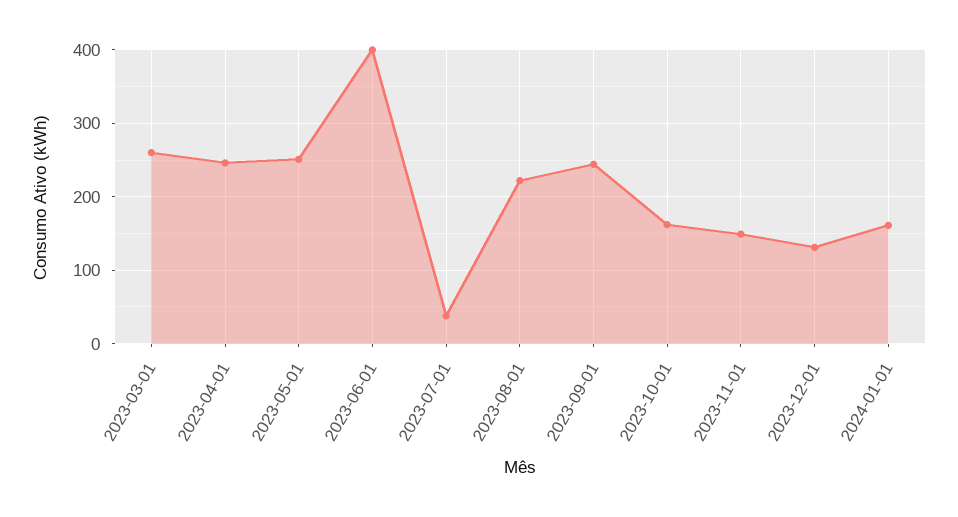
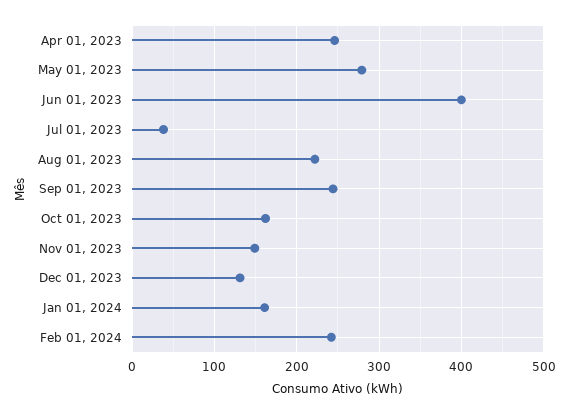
2023-03-01: 260 -> none
2023-05-01: 250 -> 280
Feb 01, 2024: none -> 240

